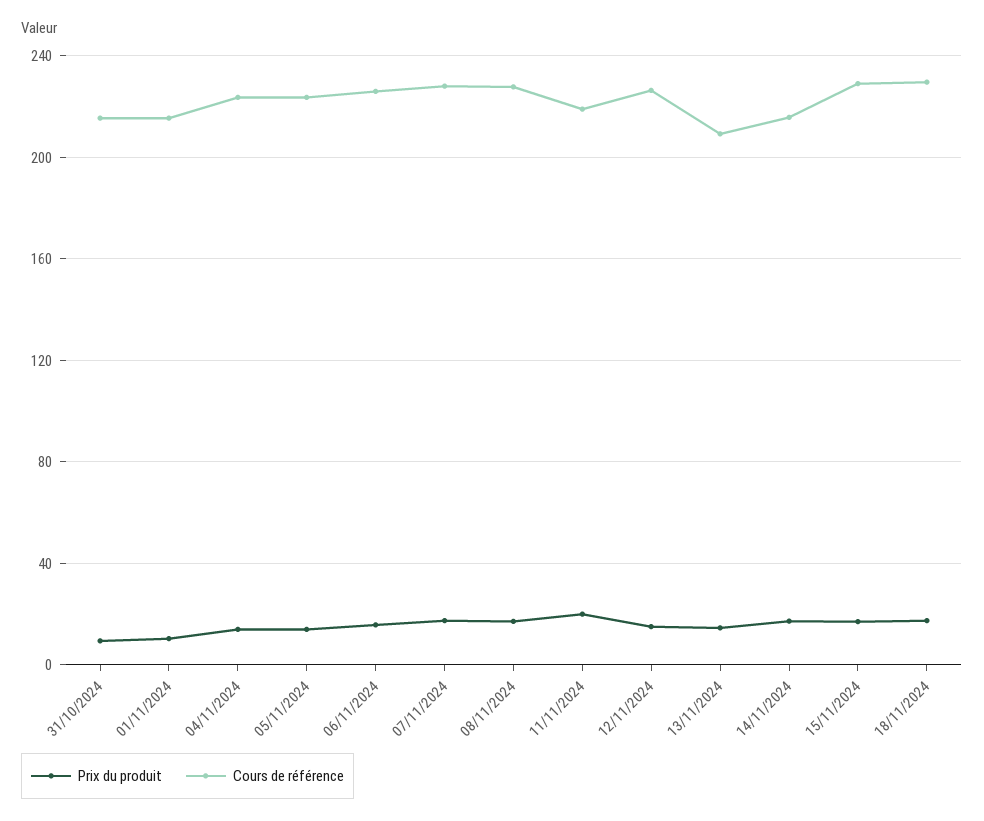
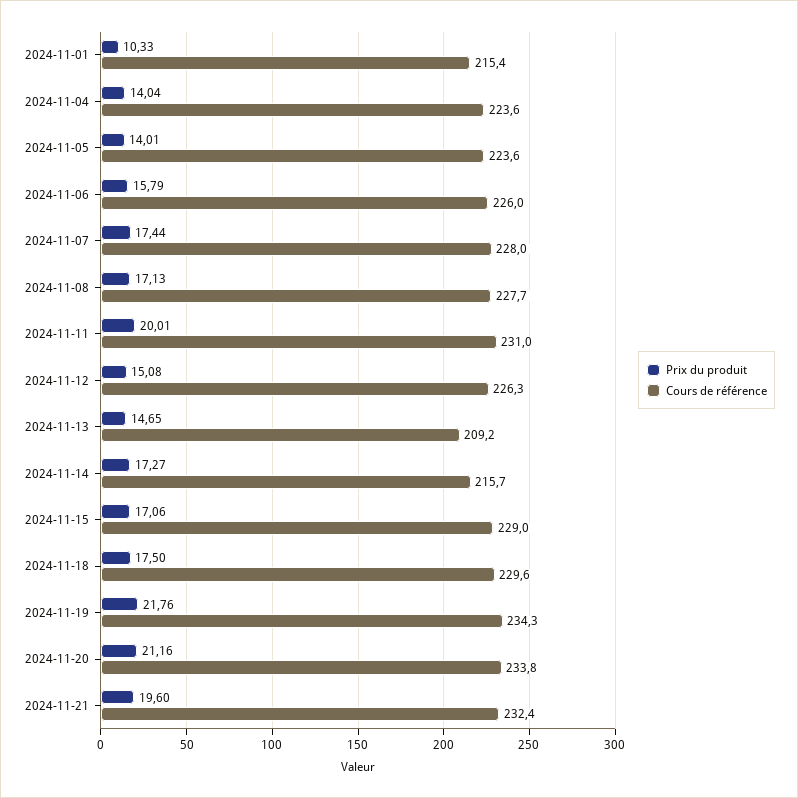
Prix du produit, 31/10/2024: 10 -> none
Cours de référence, 31/10/2024: 215 -> none
Cours de référence, 11/11/2024: 220 -> 231
Prix du produit, 2024-11-19: none -> 21.76
Cours de référence, 2024-11-19: none -> 234.3
Prix du produit, 2024-11-20: none -> 21.16
Cours de référence, 2024-11-20: none -> 233.8
Prix du produit, 2024-11-21: none -> 19.6
Cours de référence, 2024-11-21: none -> 232.4

